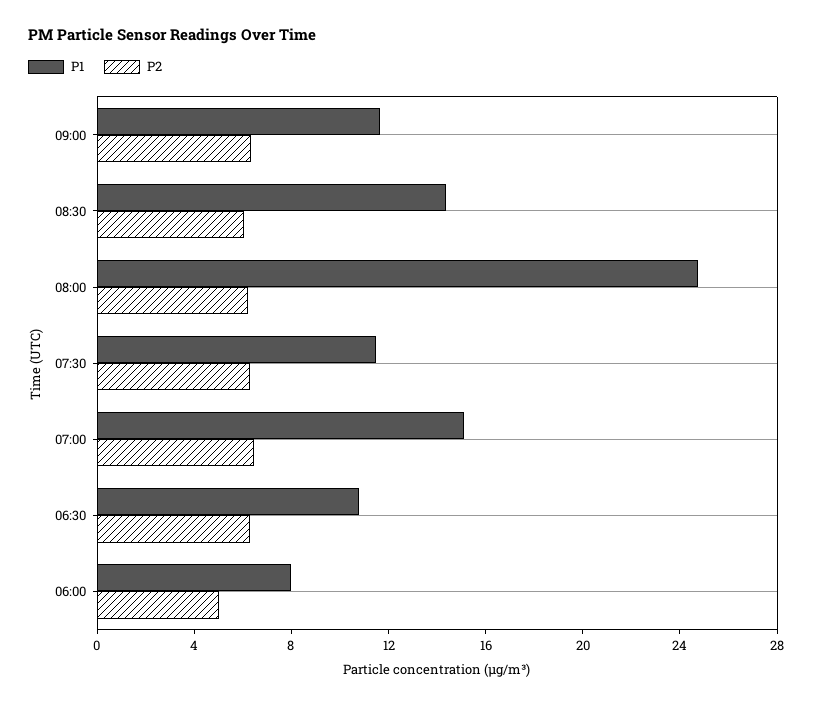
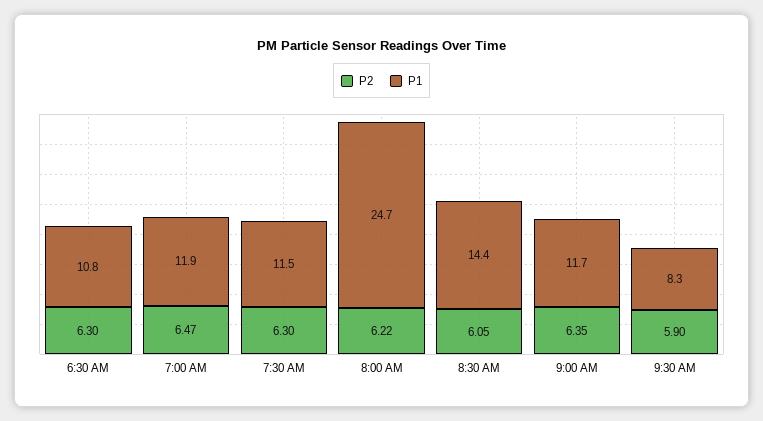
P1, 07:00: 15 -> 11.9
P1, 06:00: 8 -> none
P2, 06:00: 5 -> none
P2, 9:30 AM: none -> 5.9
P1, 9:30 AM: none -> 8.3

